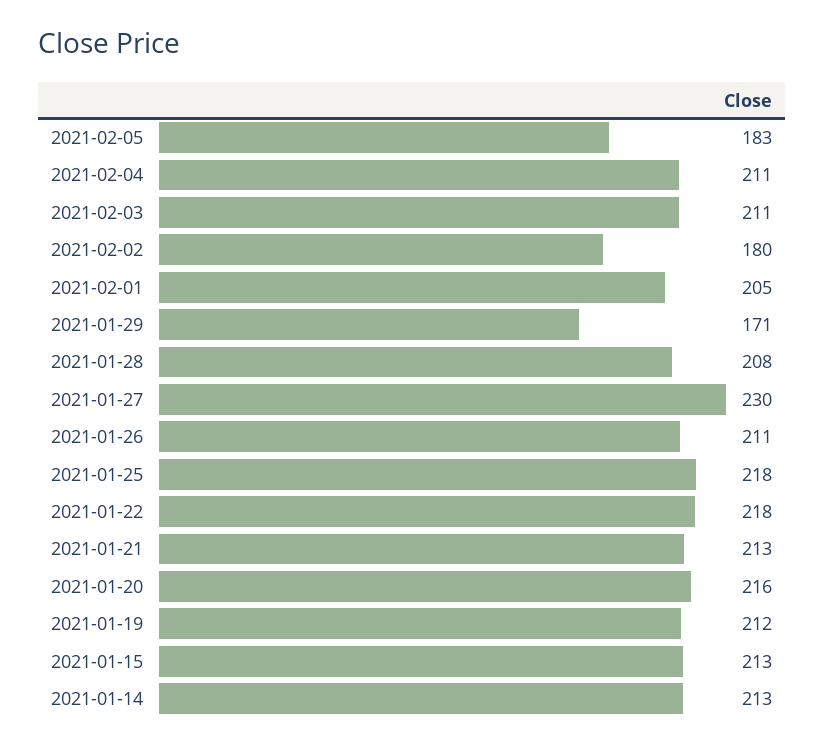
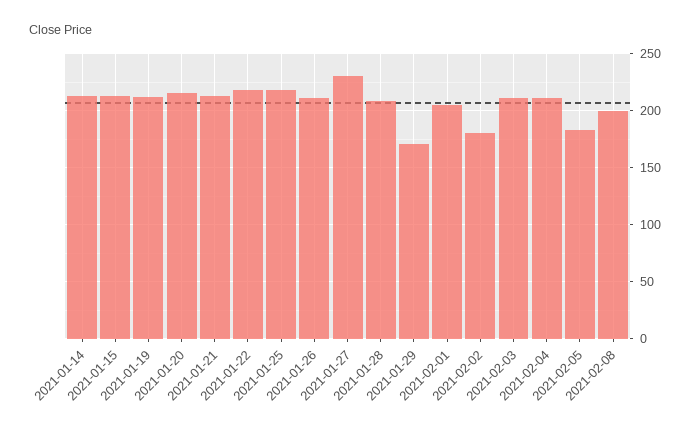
2021-02-08: none -> 200

